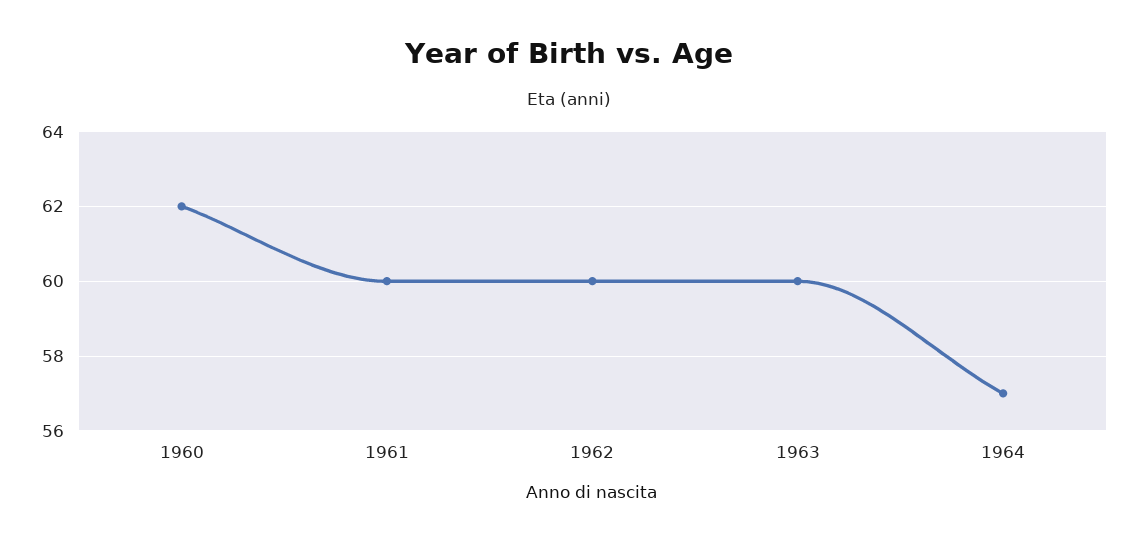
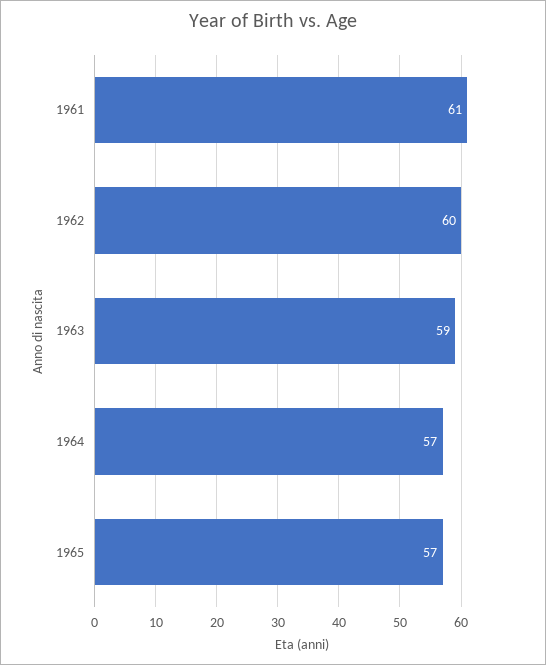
1960: 62 -> none
1961: 60 -> 61
1963: 60 -> 59
1965: none -> 57

